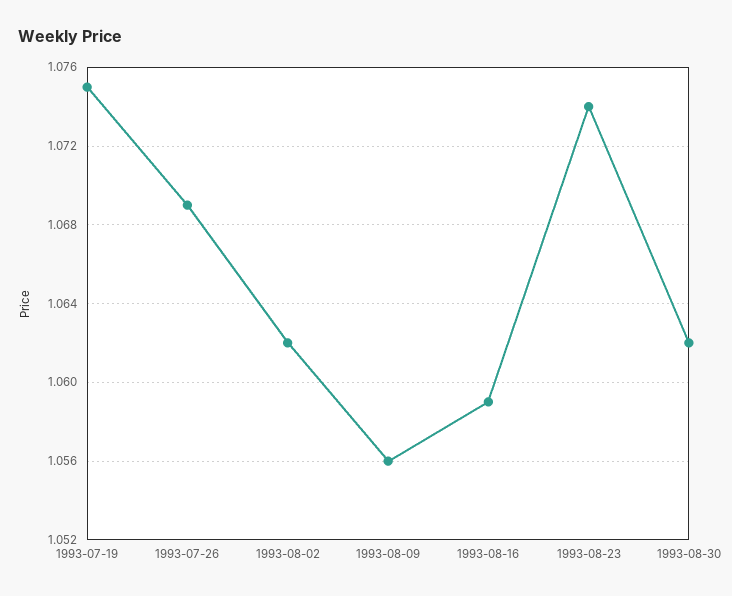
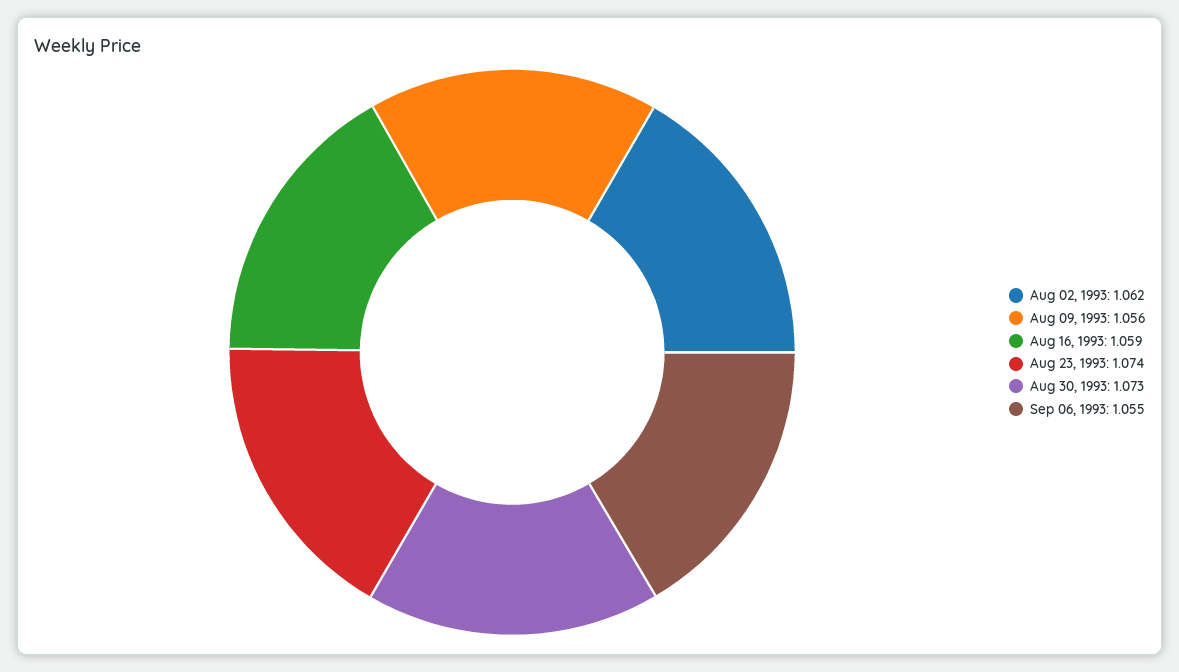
1993-07-19: 1.075 -> none
1993-07-26: 1.069 -> none
1993-08-30: 1.062 -> 1.073
Sep 06, 1993: none -> 1.055

